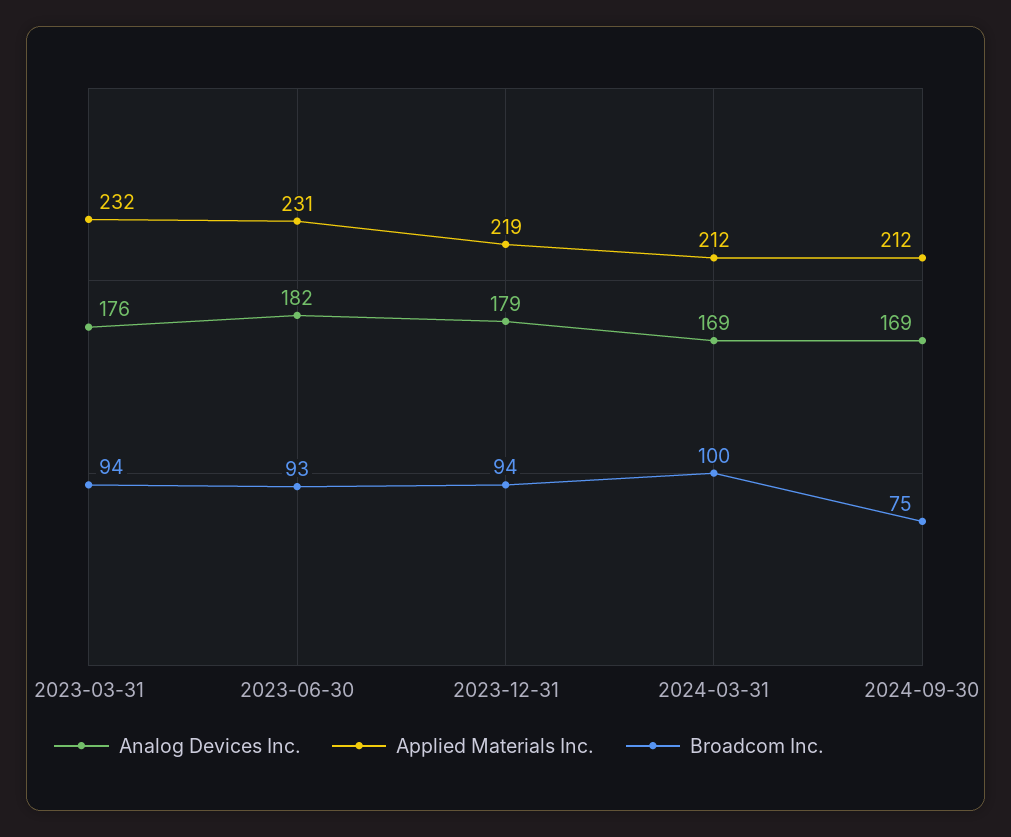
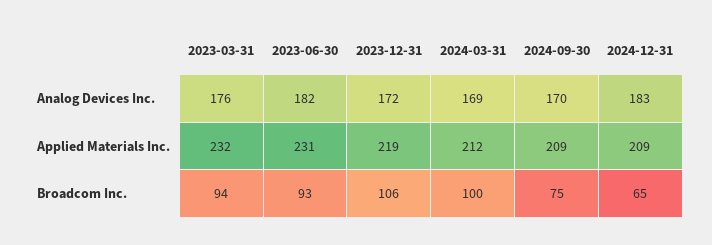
Analog Devices Inc., 2023-12-31: 179 -> 172
Broadcom Inc., 2023-12-31: 94 -> 106
Analog Devices Inc., 2024-09-30: 169 -> 170
Applied Materials Inc., 2024-09-30: 212 -> 209
Analog Devices Inc., 2024-12-31: none -> 183
Applied Materials Inc., 2024-12-31: none -> 209
Broadcom Inc., 2024-12-31: none -> 65

